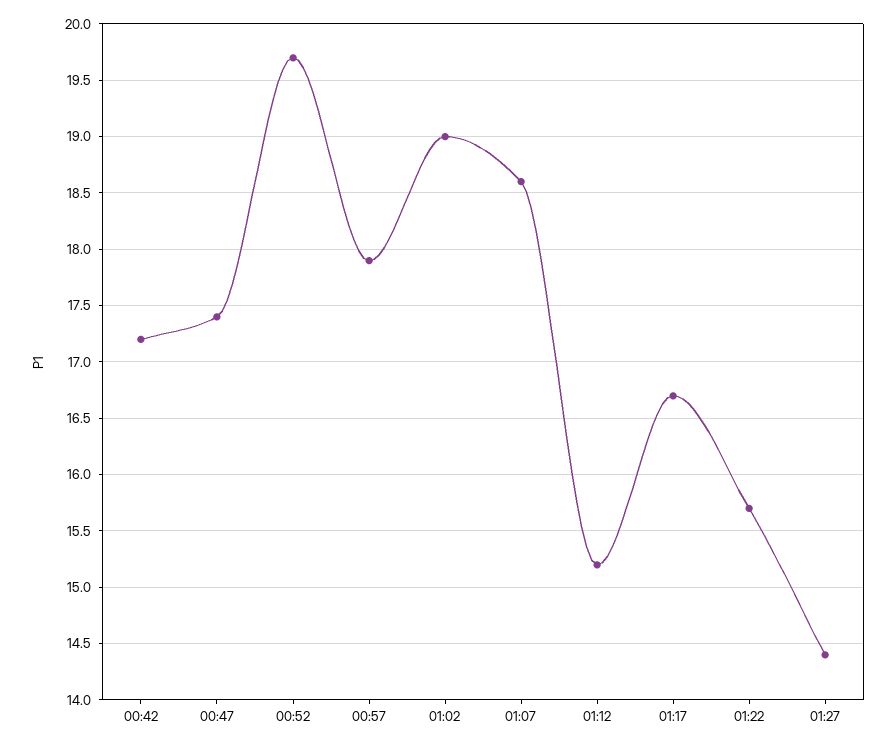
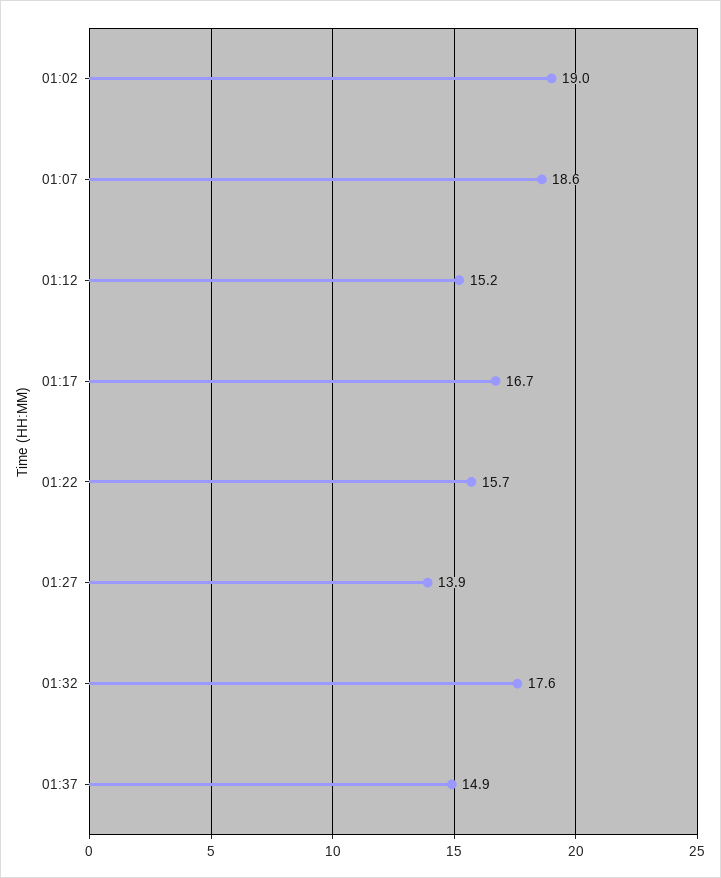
00:42: 17.2 -> none
00:47: 17.4 -> none
00:52: 19.7 -> none
00:57: 17.9 -> none
01:27: 14.4 -> 13.9
01:32: none -> 17.6
01:37: none -> 14.9

